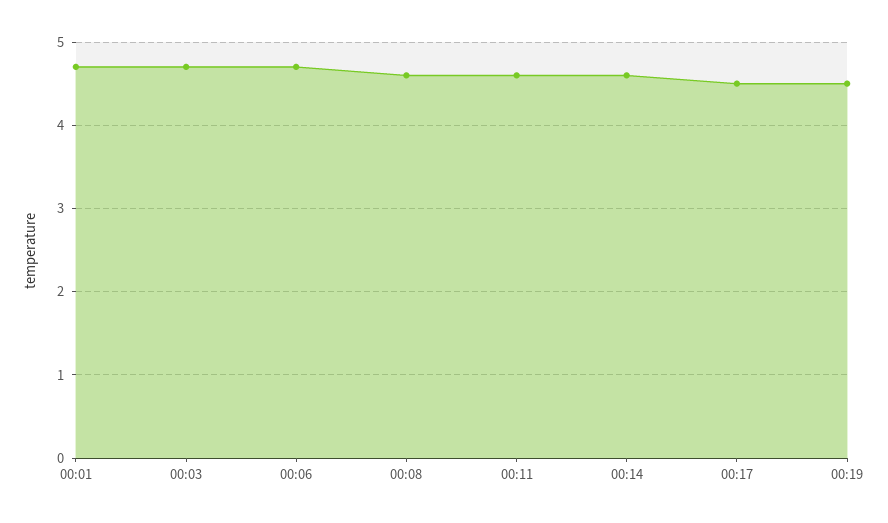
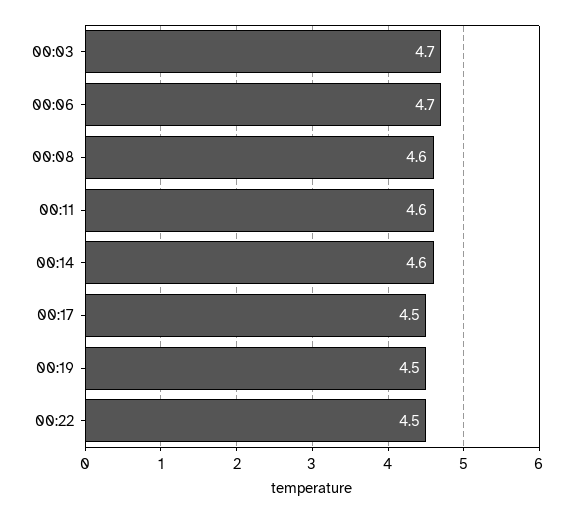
00:01: 4.7 -> none
00:22: none -> 4.5

